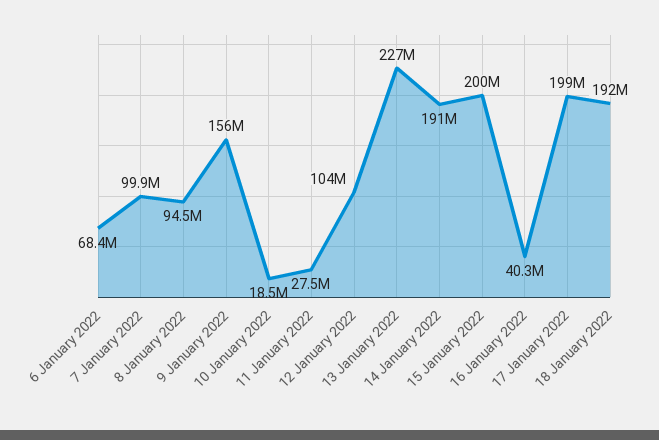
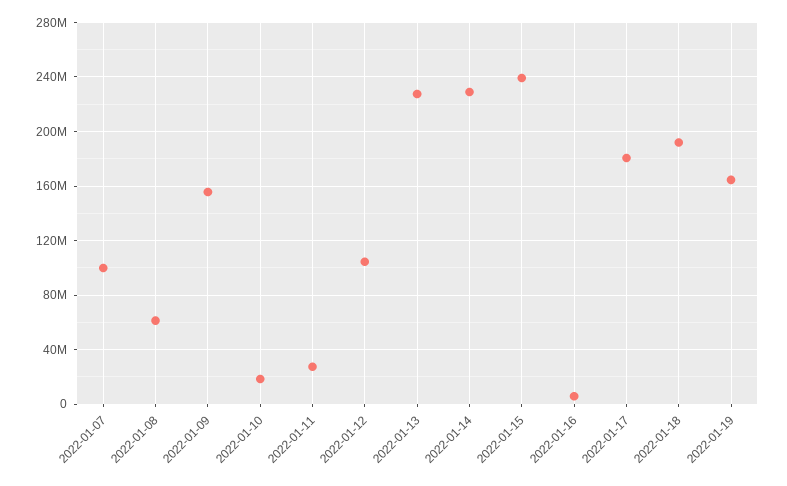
6 January 2022: 68400000 -> none
8 January 2022: 94500000 -> 60000000
14 January 2022: 191000000 -> 230000000
15 January 2022: 200000000 -> 240000000
16 January 2022: 40300000 -> 5000000
17 January 2022: 199000000 -> 180000000
2022-01-19: none -> 165000000

